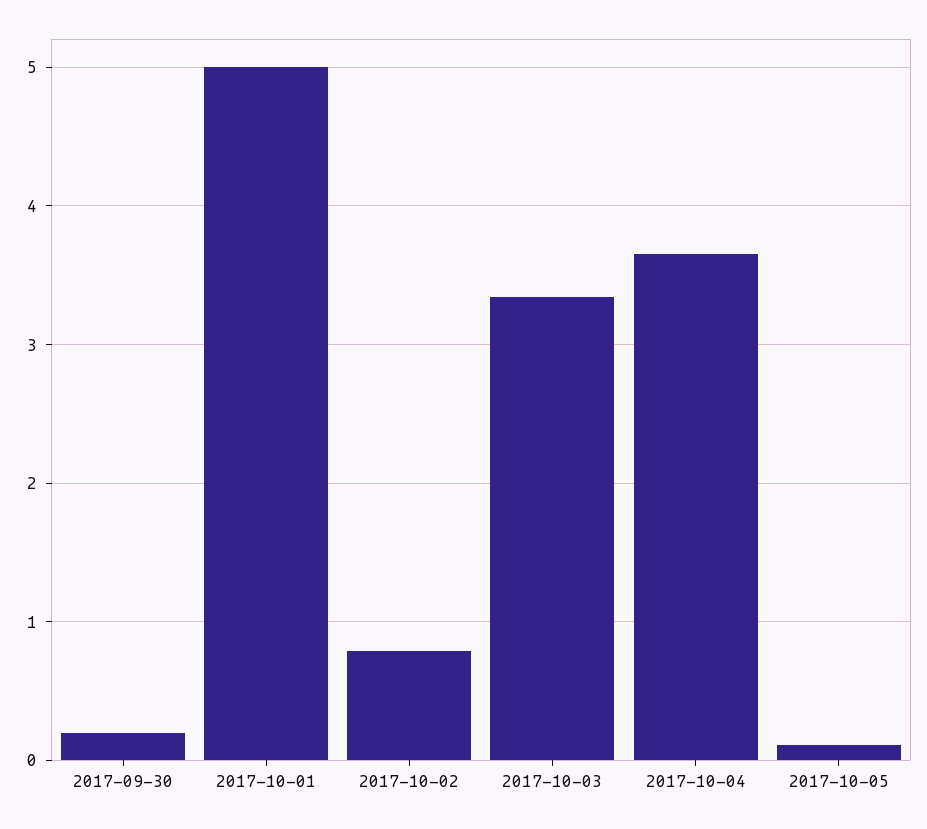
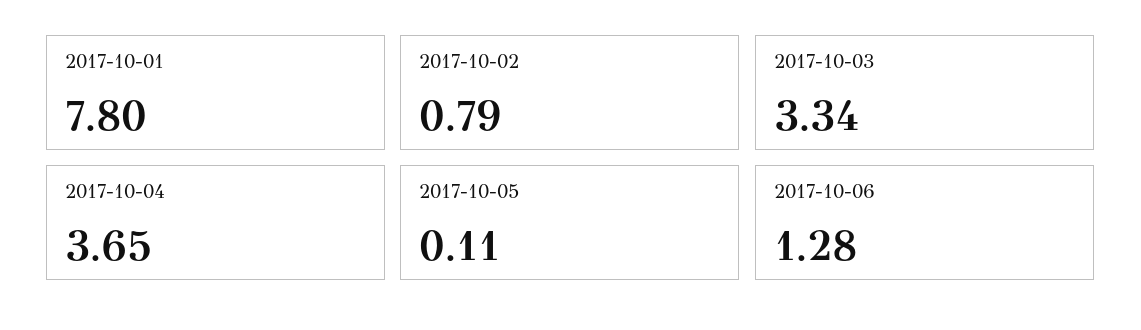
2017-09-30: 0.2 -> none
2017-10-01: 5 -> 7.8
2017-10-06: none -> 1.28

